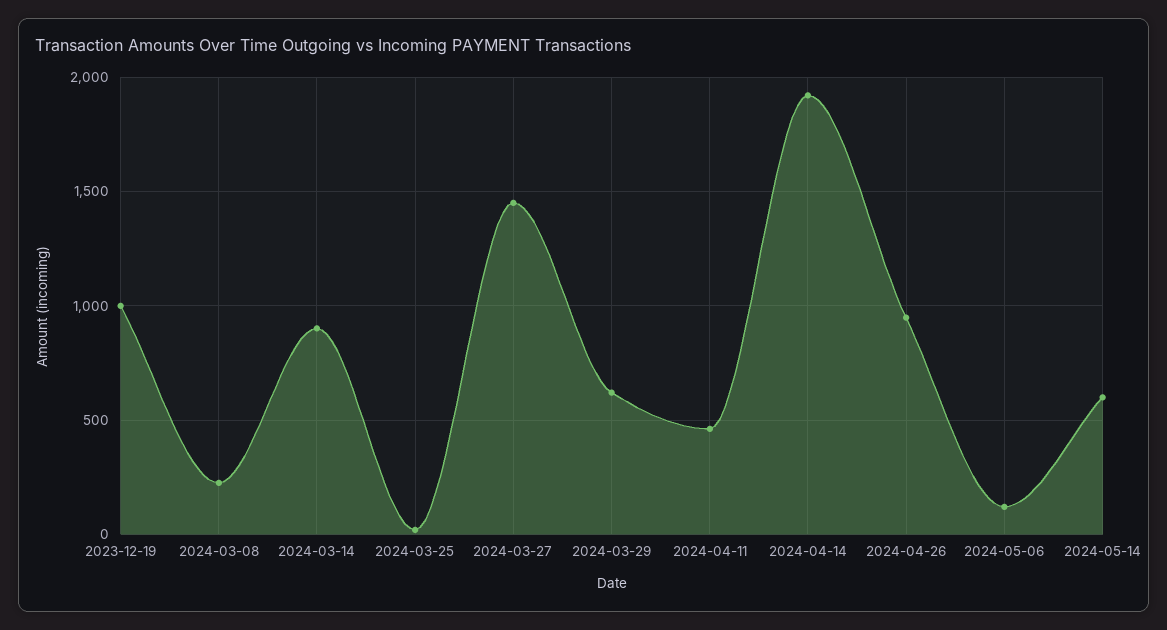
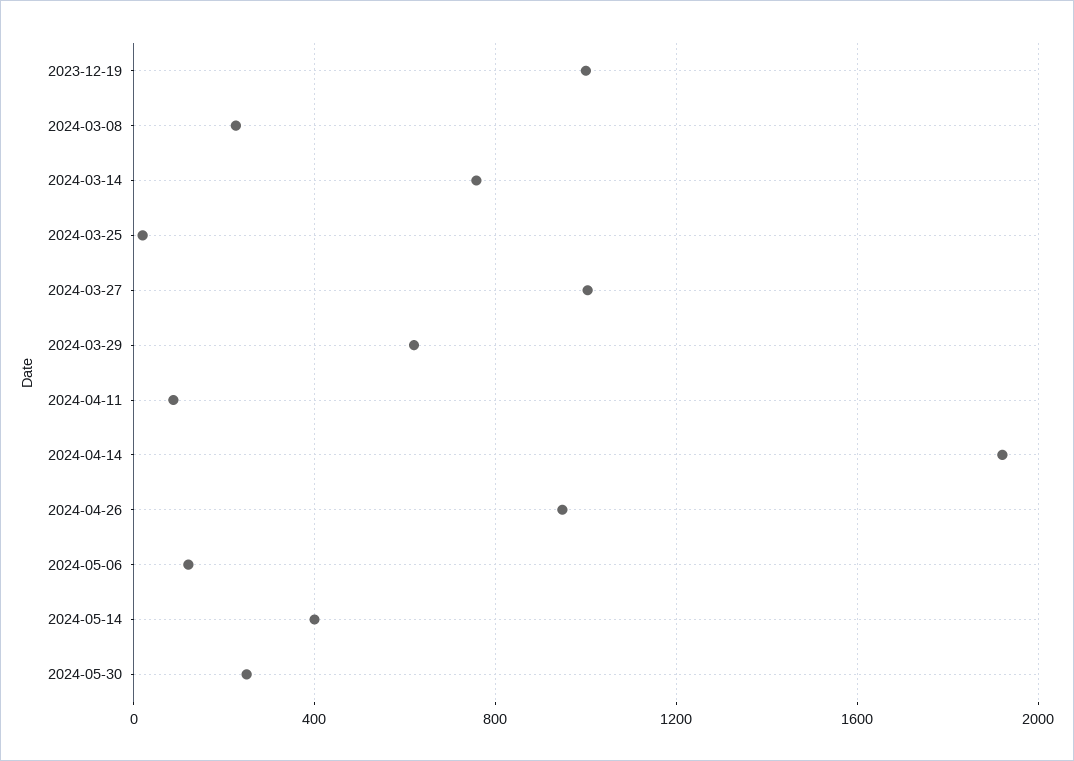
2024-03-14: 900 -> 750
2024-03-27: 1450 -> 1000
2024-04-11: 450 -> 100
2024-05-14: 600 -> 400
2024-05-30: none -> 250

